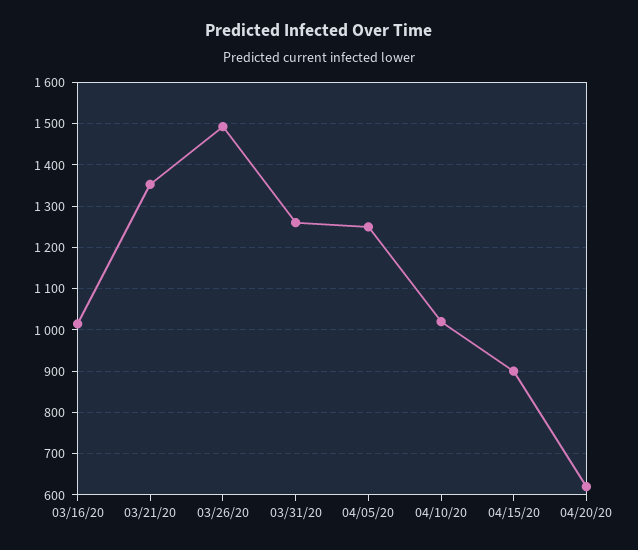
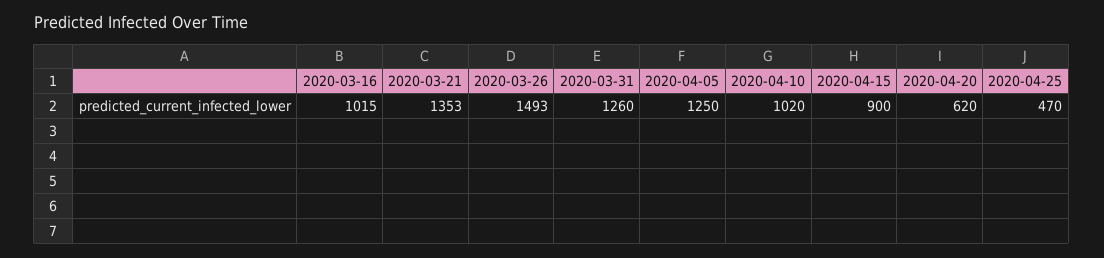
2020-04-25: none -> 470

